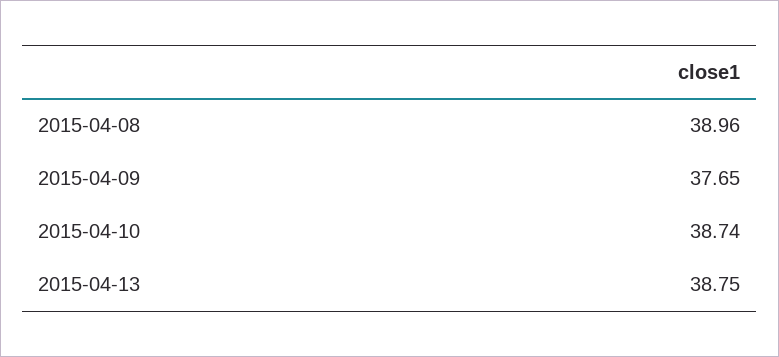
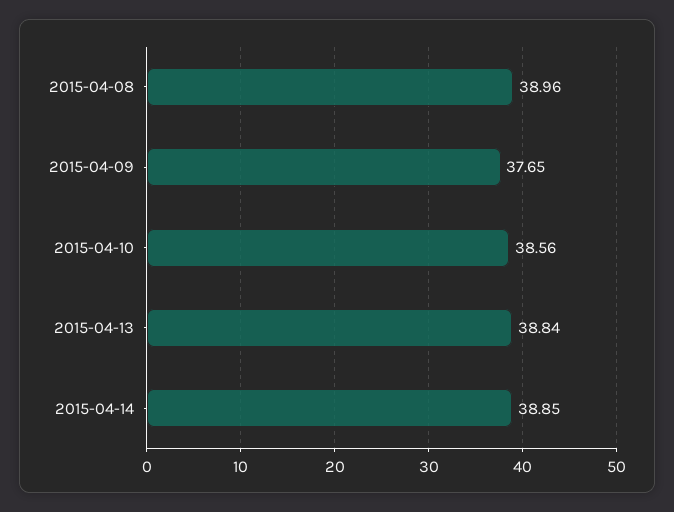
2015-04-10: 38.74 -> 38.56
2015-04-13: 38.75 -> 38.84
2015-04-14: none -> 38.85

